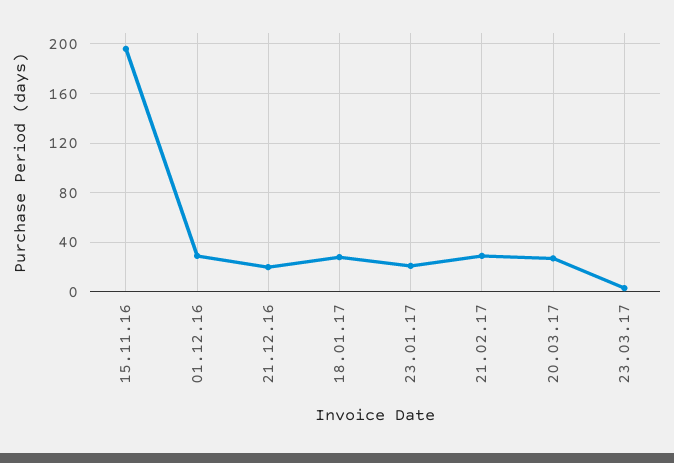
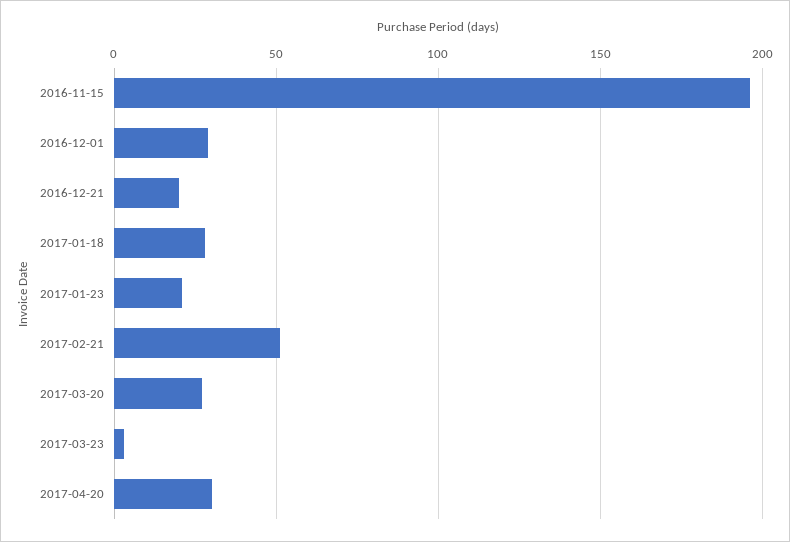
21.02.17: 30 -> 50
2017-04-20: none -> 30

